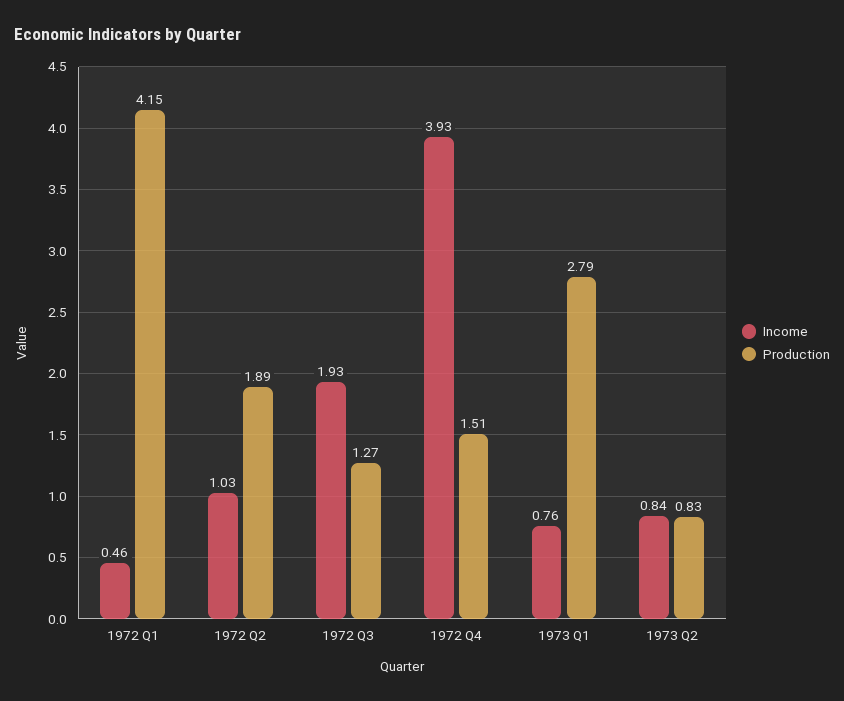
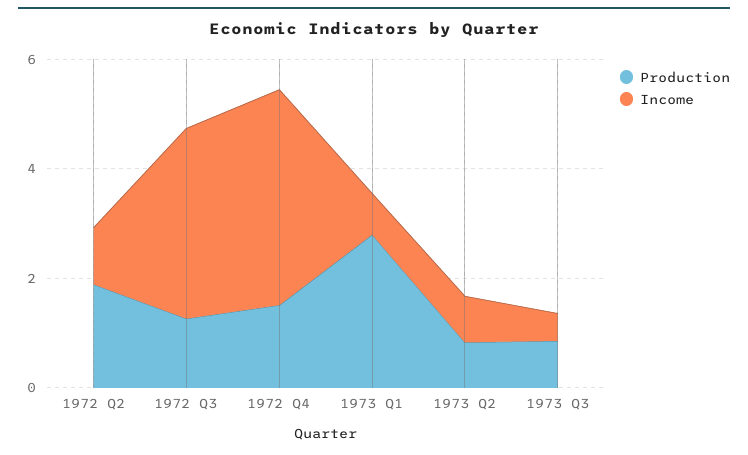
Income, 1972 Q1: 0.46 -> none
Production, 1972 Q1: 4.15 -> none
Income, 1972 Q3: 1.93 -> 3.5
Production, 1973 Q3: none -> 1
Income, 1973 Q3: none -> 0.5

